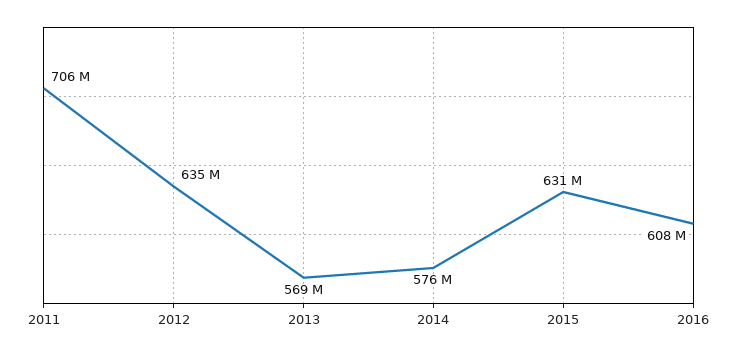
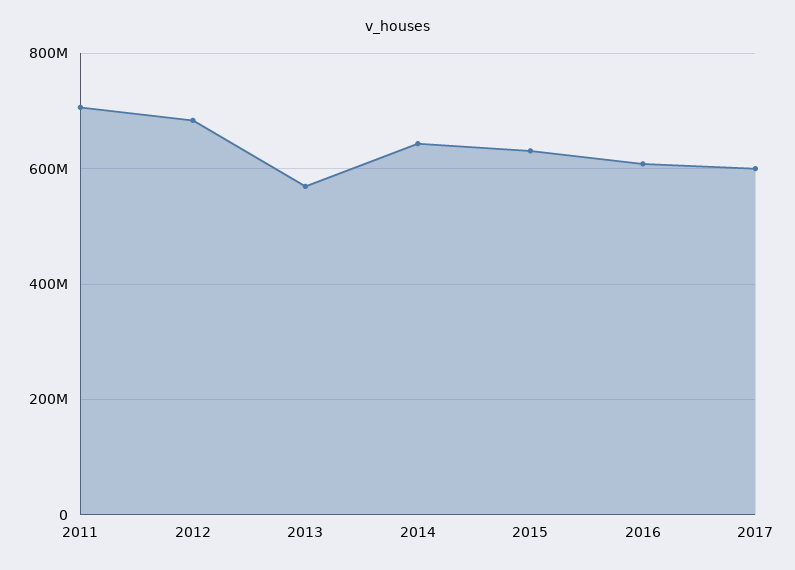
2012: 635000000 -> 680000000
2014: 576000000 -> 640000000
2017: none -> 600000000

